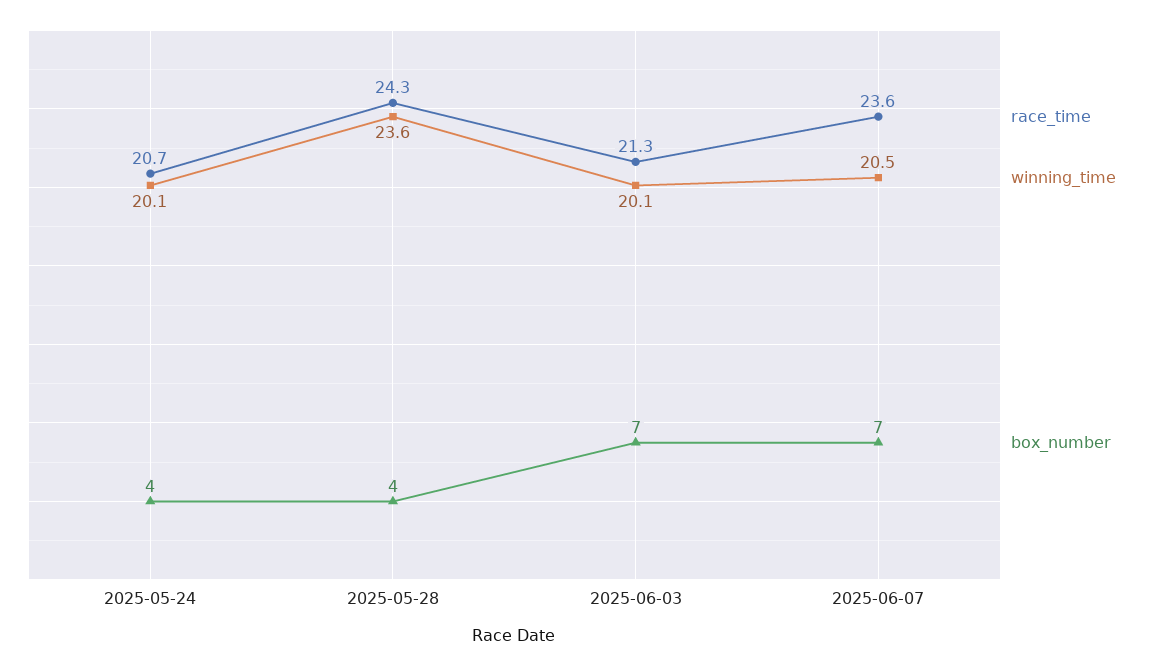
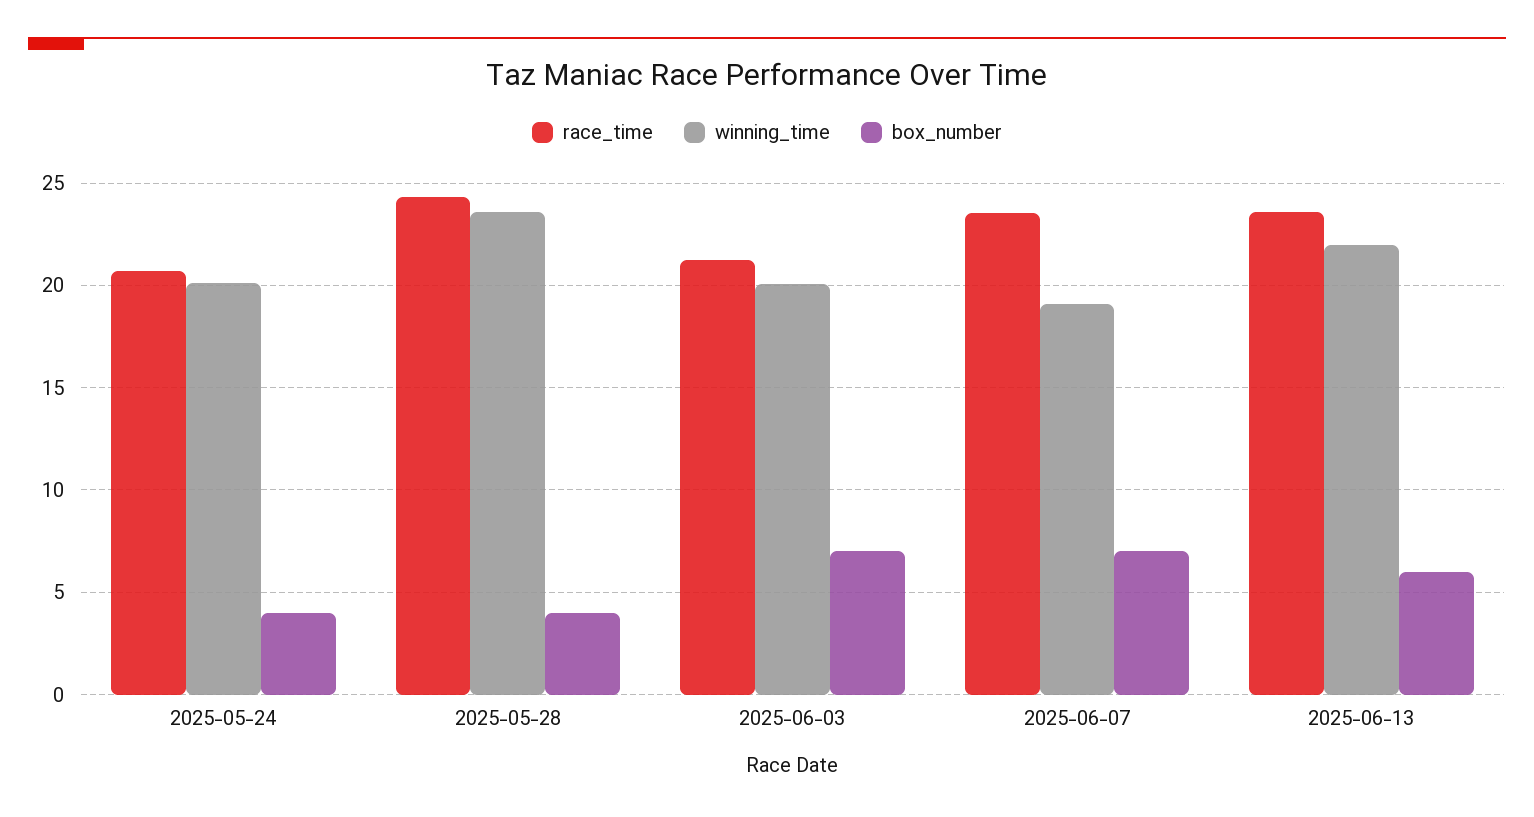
winning_time, 2025-06-07: 20.5 -> 19
race_time, 2025-06-13: none -> 23.5
winning_time, 2025-06-13: none -> 22
box_number, 2025-06-13: none -> 6

